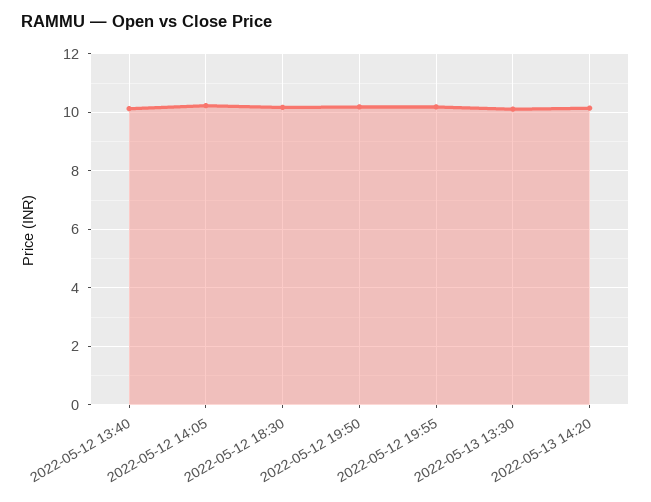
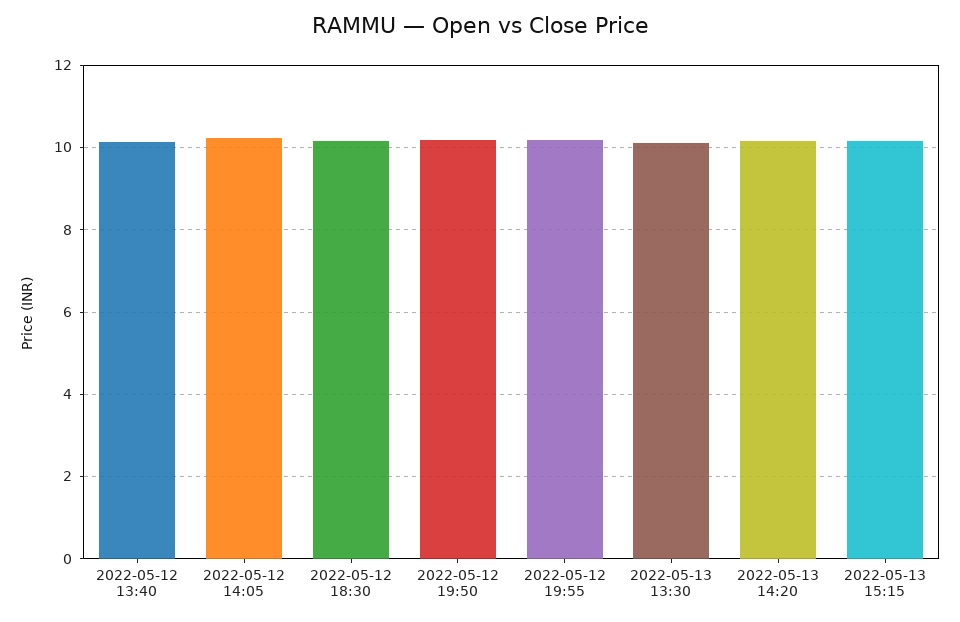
2022-05-13 15:15: none -> 10.2

